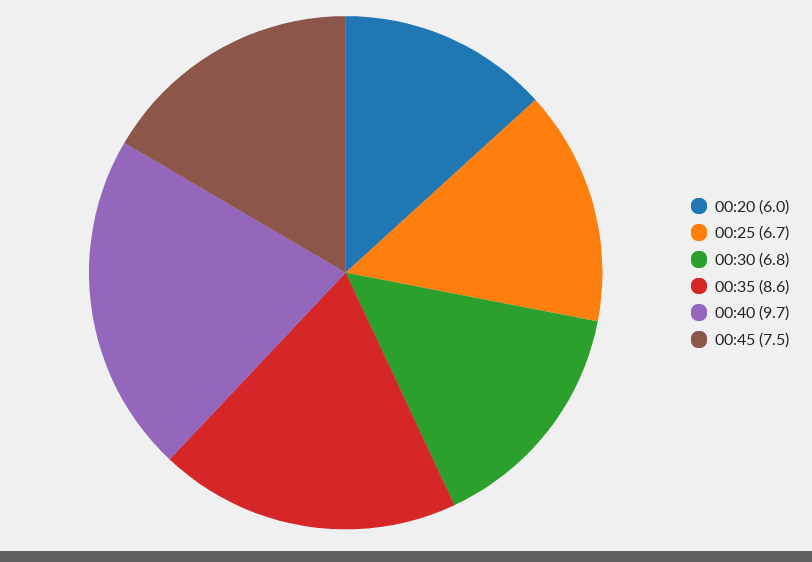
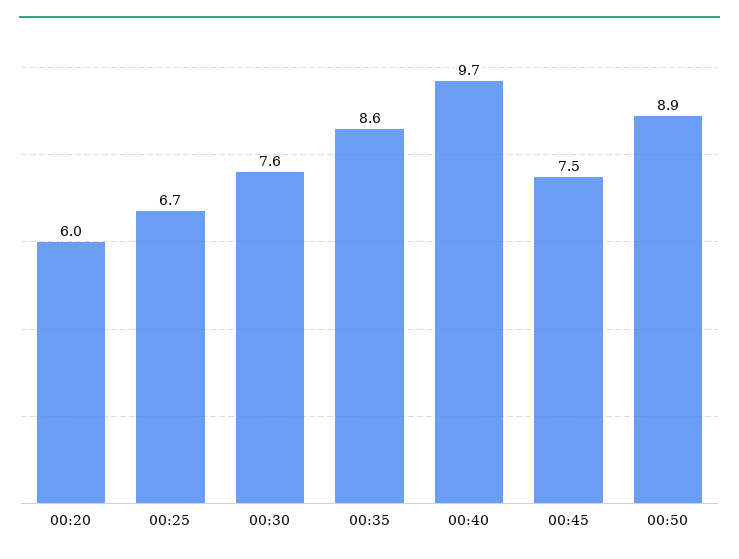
00:30: 6.8 -> 7.6
00:50: none -> 8.9

